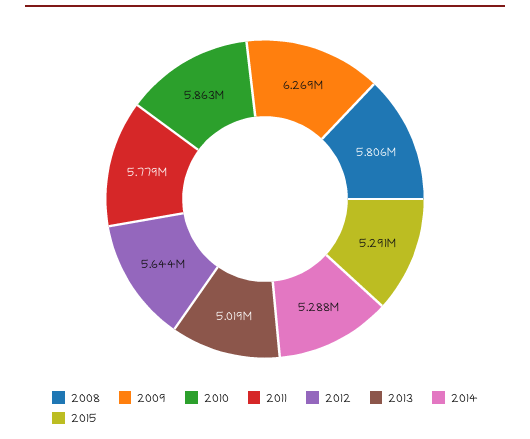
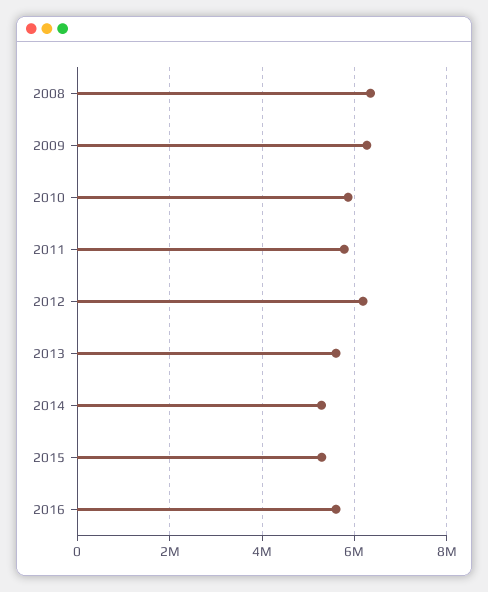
2008: 5806000 -> 6400000
2012: 5644000 -> 6200000
2013: 5019000 -> 5600000
2016: none -> 5600000

